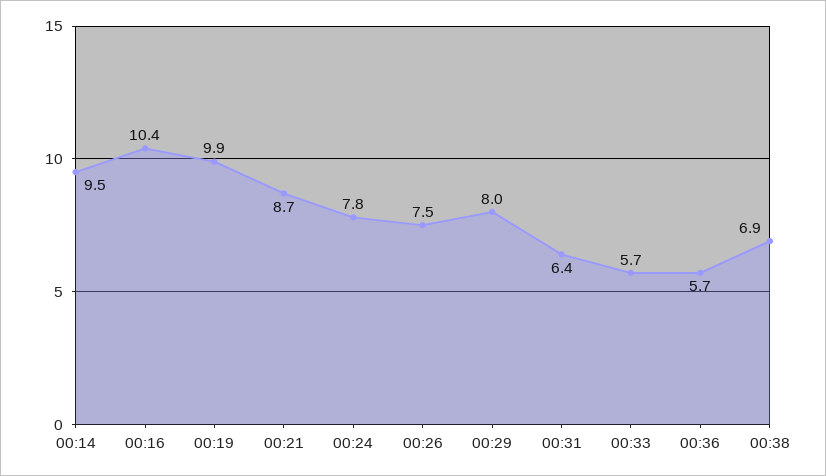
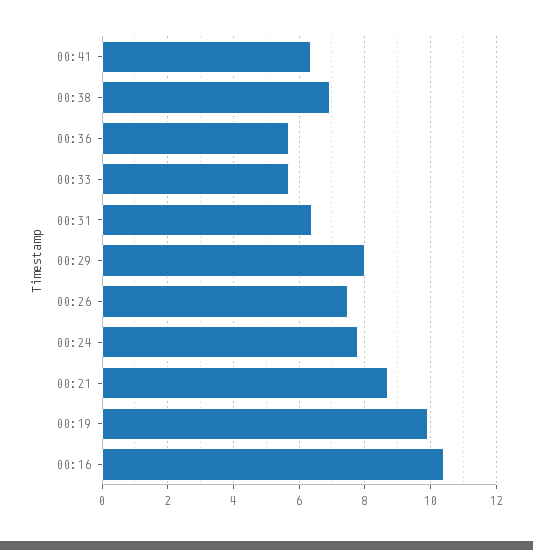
00:14: 9.5 -> none
00:41: none -> 6.4

